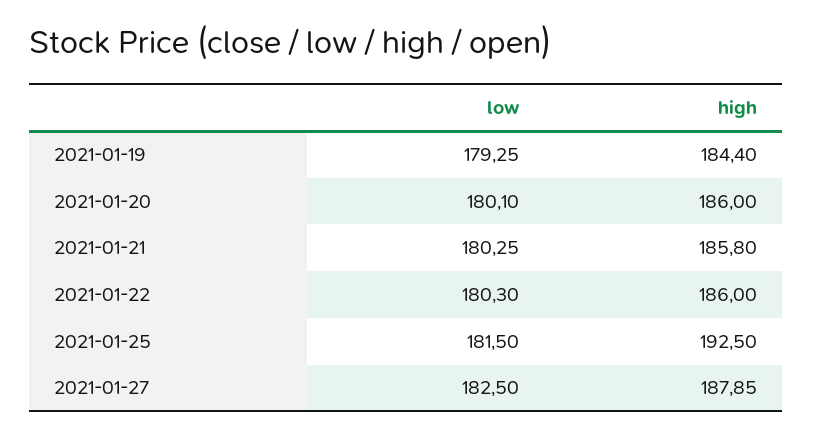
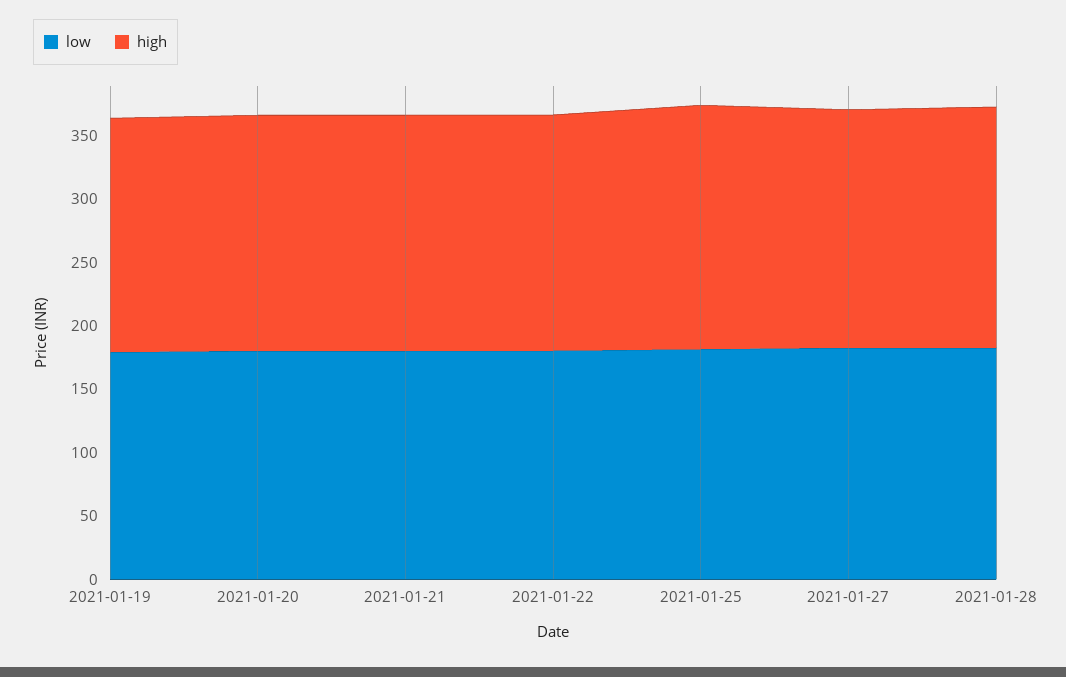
low, 2021-01-28: none -> 180
high, 2021-01-28: none -> 190

